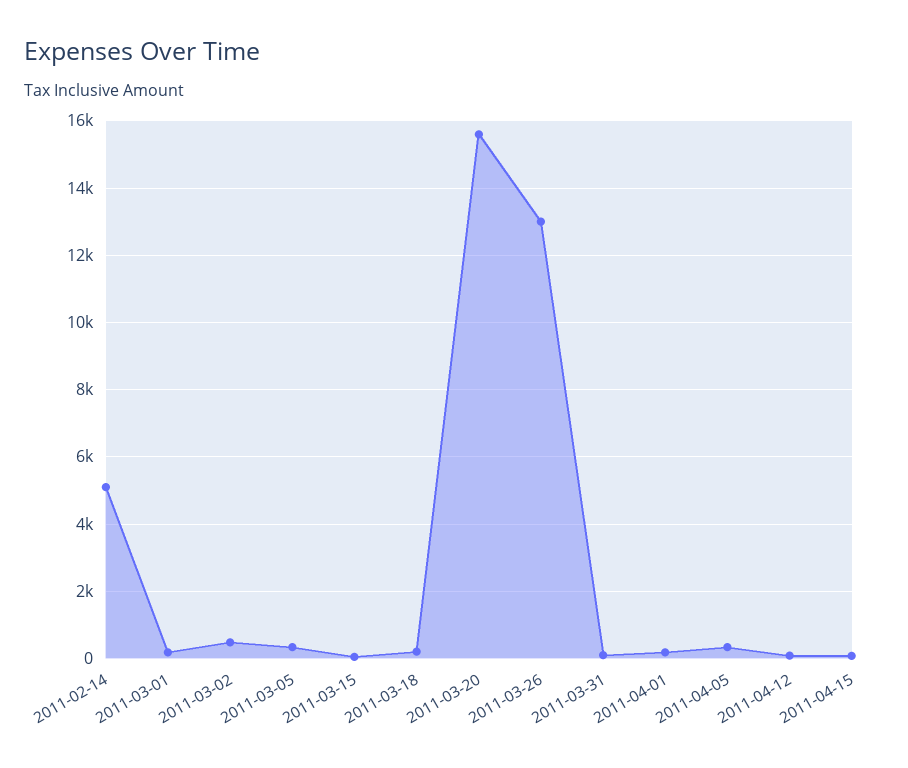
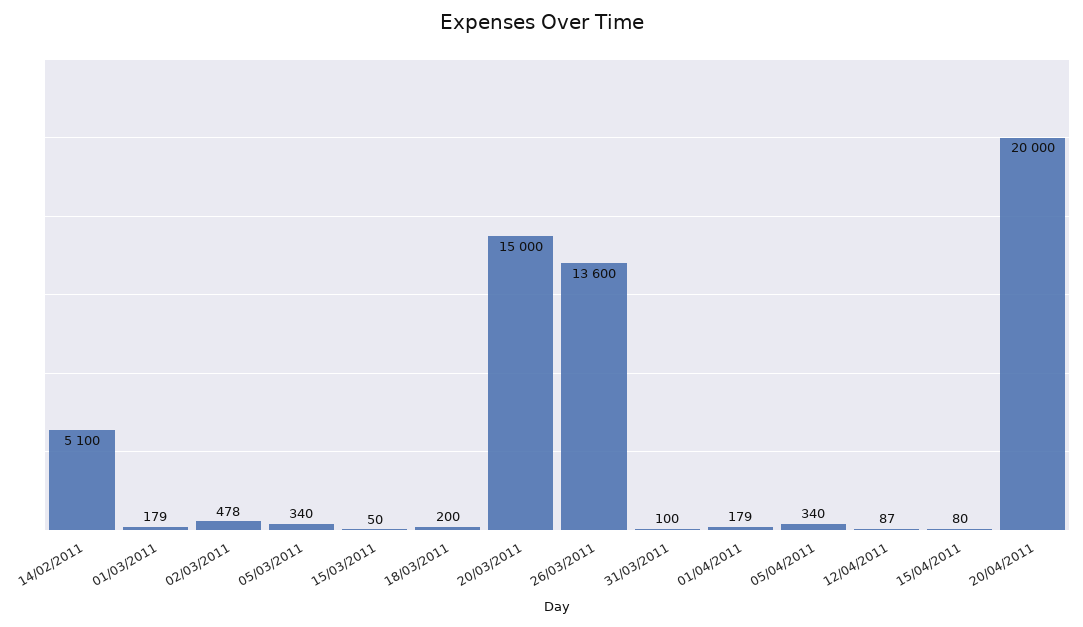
2011-03-20: 15600 -> 15000
2011-03-26: 13000 -> 13600
20/04/2011: none -> 20000

